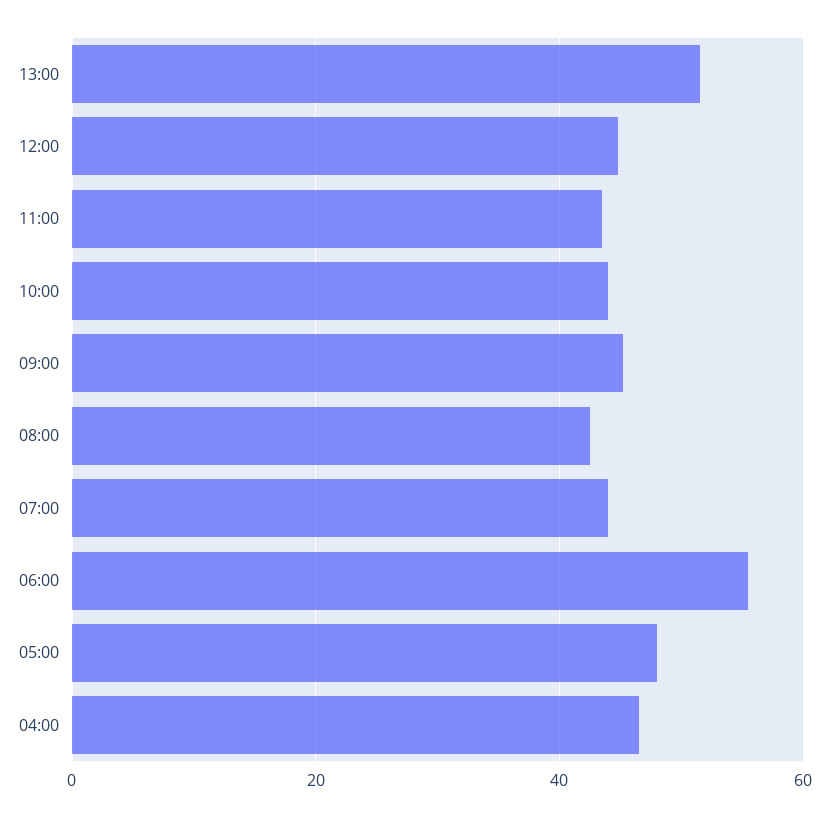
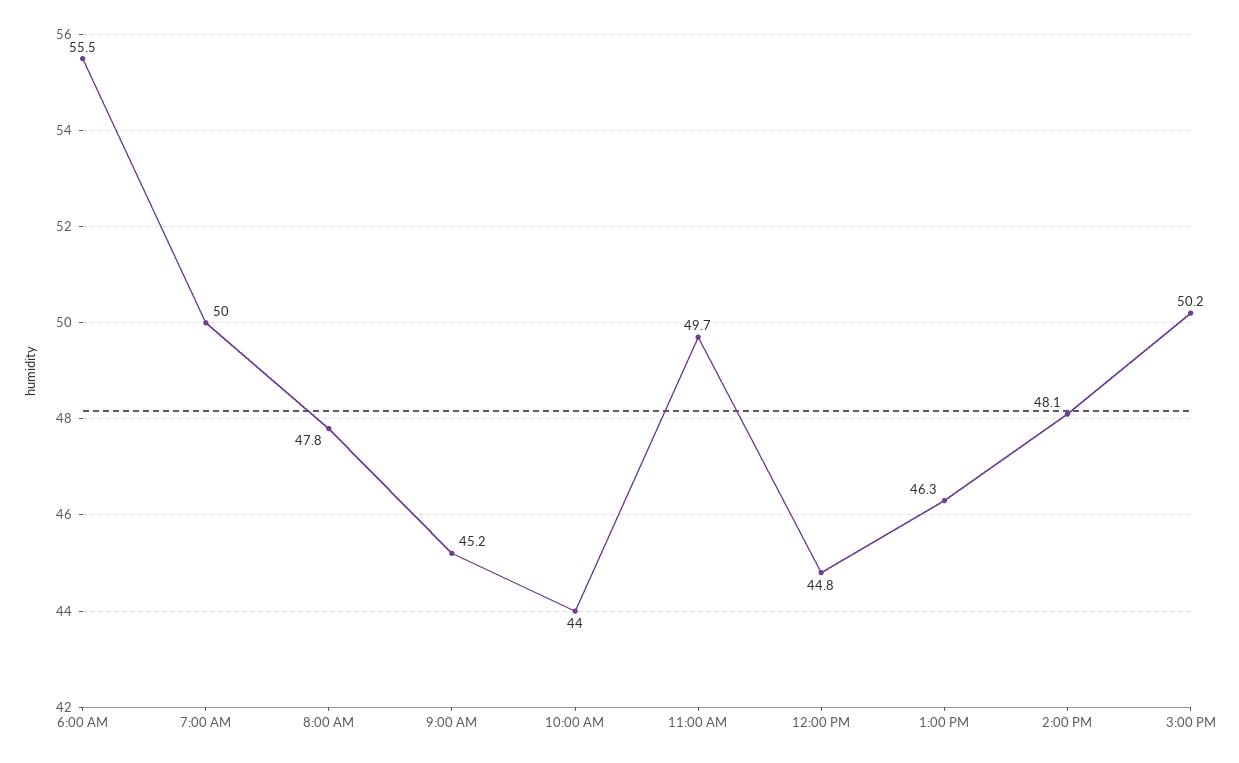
13:00: 52 -> 46.3
11:00: 44 -> 49.7
08:00: 42 -> 47.8
07:00: 44 -> 50
05:00: 48 -> none
04:00: 46 -> none
2:00 PM: none -> 48.1
3:00 PM: none -> 50.2

